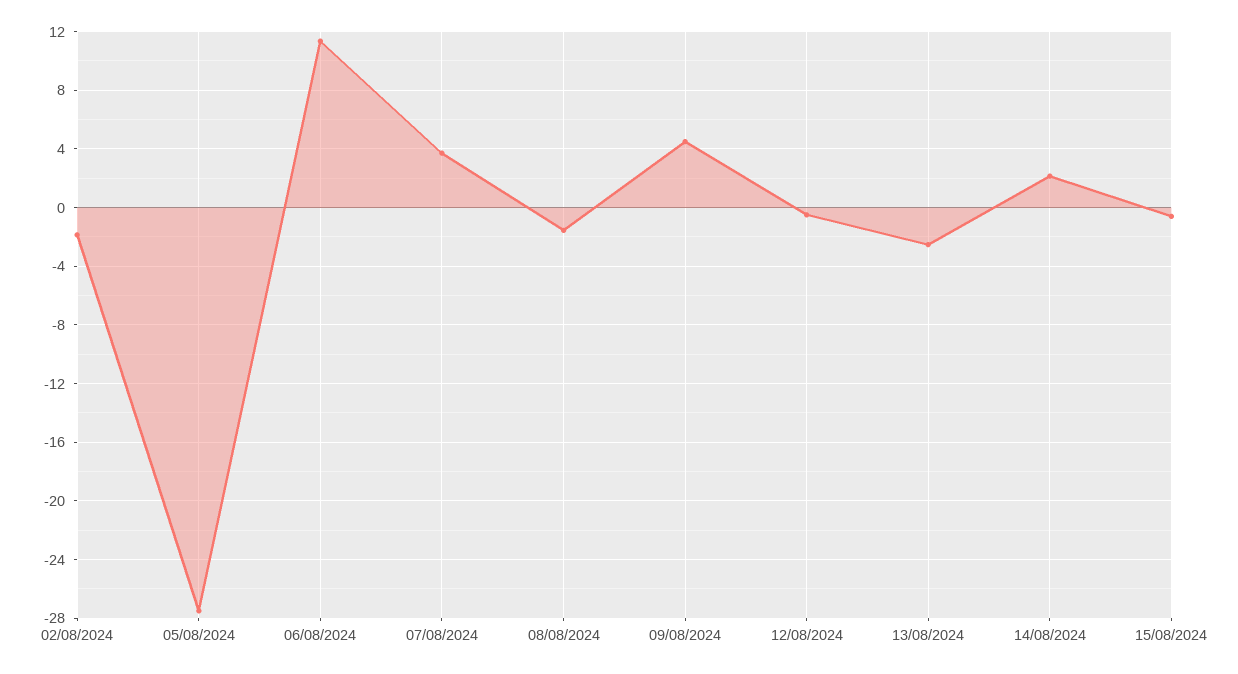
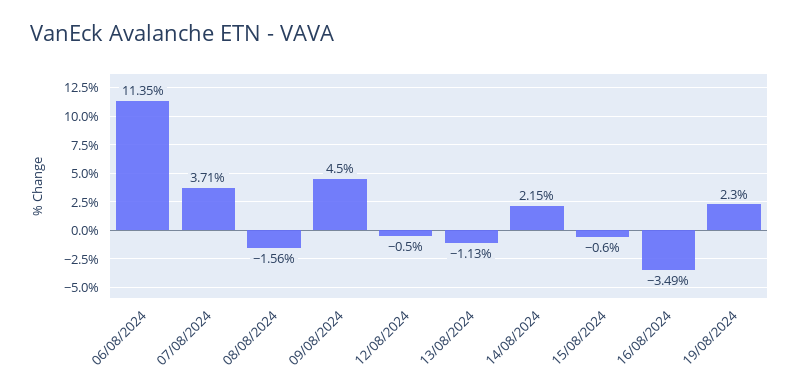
02/08/2024: -2 -> none
05/08/2024: -27.5 -> none
13/08/2024: -2.5 -> -1.13
16/08/2024: none -> -3.49
19/08/2024: none -> 2.3

